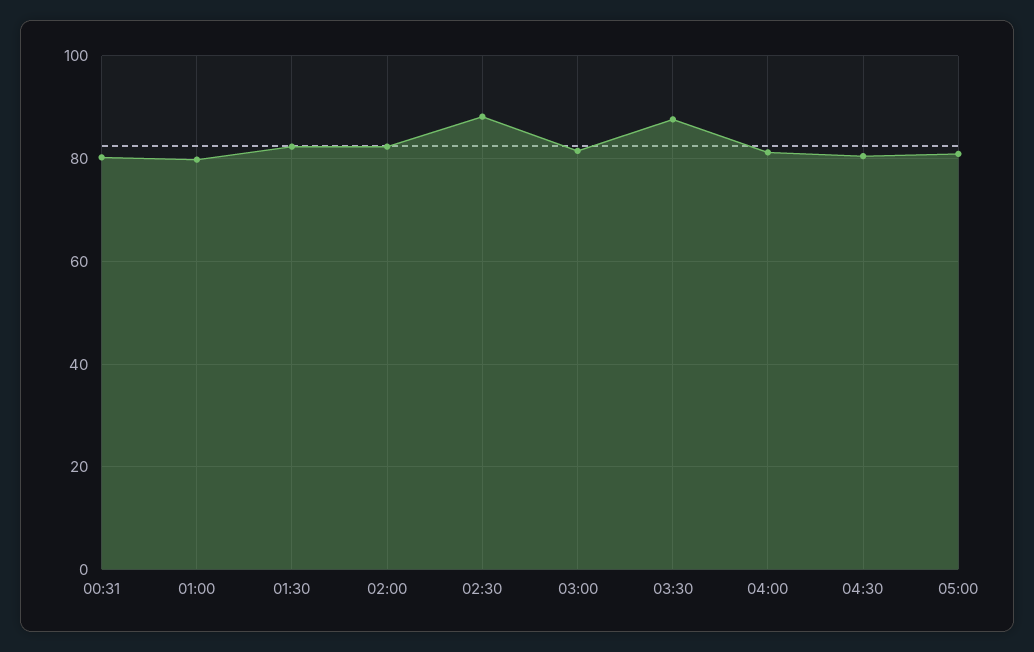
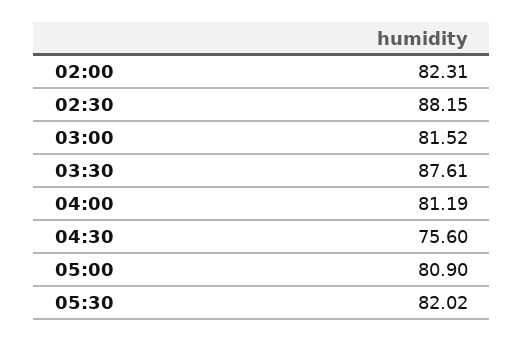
00:31: 80 -> none
01:00: 80 -> none
01:30: 82 -> none
04:30: 80 -> 75.6
05:30: none -> 82.02

